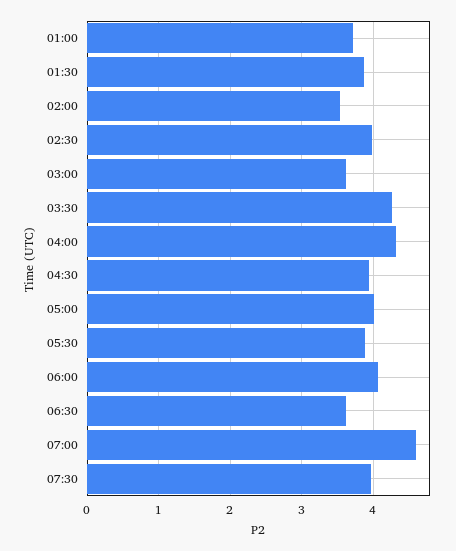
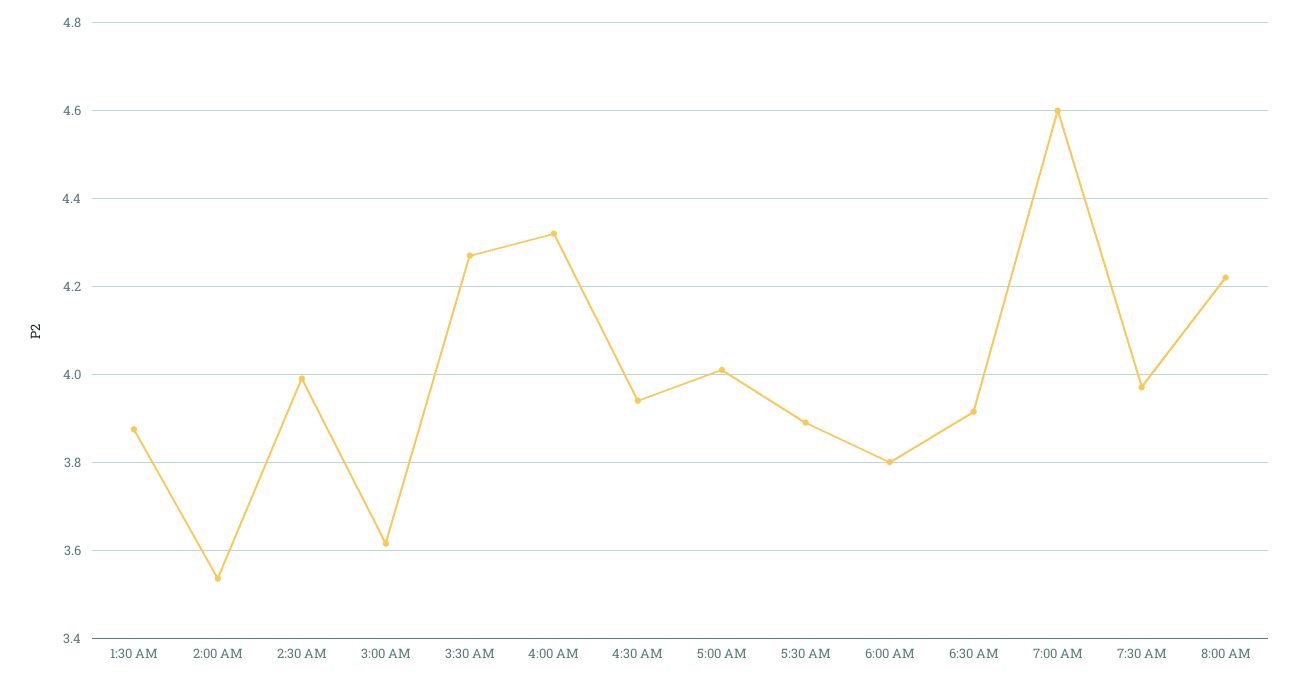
01:00: 3.7 -> none
06:00: 4.1 -> 3.8
06:30: 3.6 -> 3.92
8:00 AM: none -> 4.22

